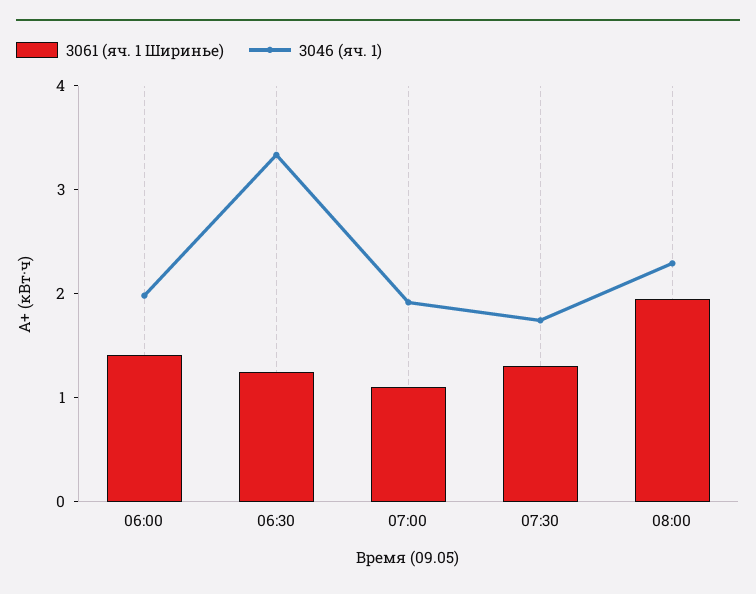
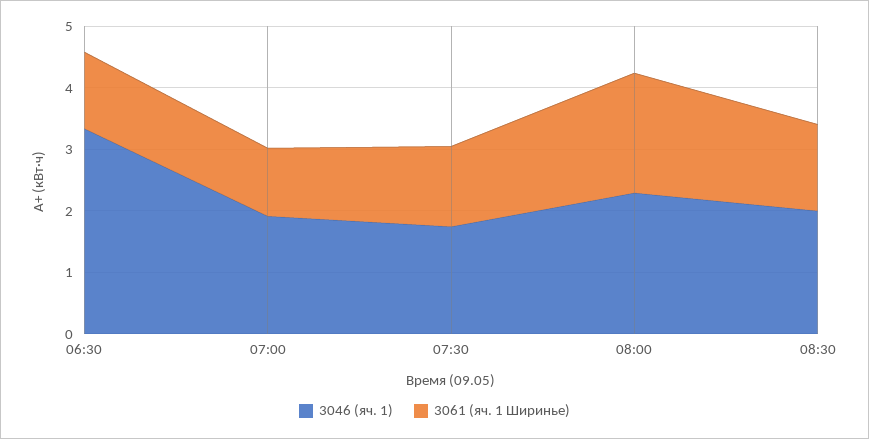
3061 (яч. 1 Ширинье), 06:00: 1.4 -> none
3046 (яч. 1), 06:00: 2 -> none
3046 (яч. 1), 08:30: none -> 2
3061 (яч. 1 Ширинье), 08:30: none -> 1.4

